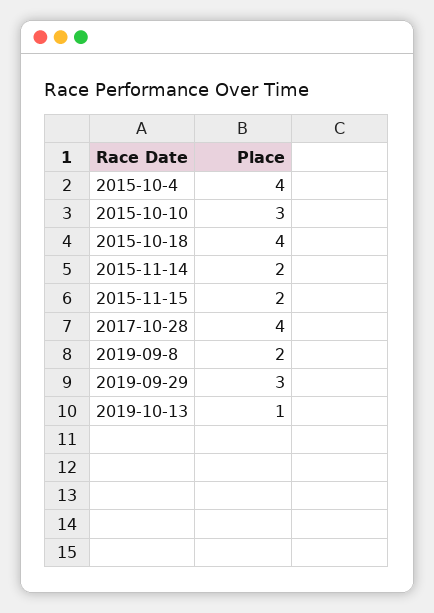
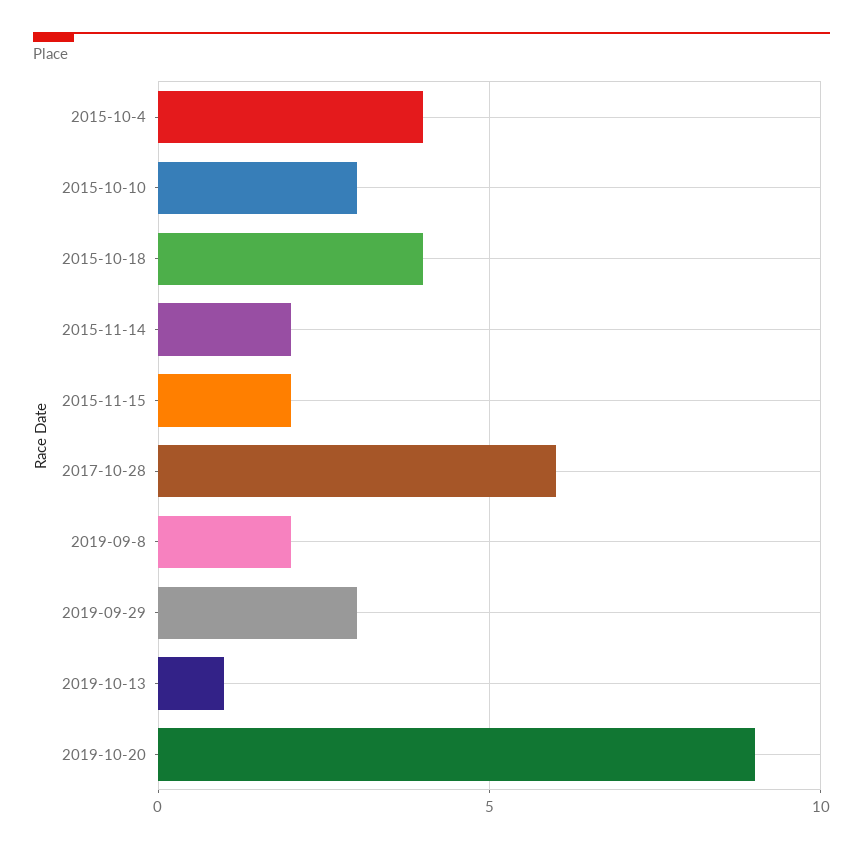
2017-10-28: 4 -> 6
2019-10-20: none -> 9

